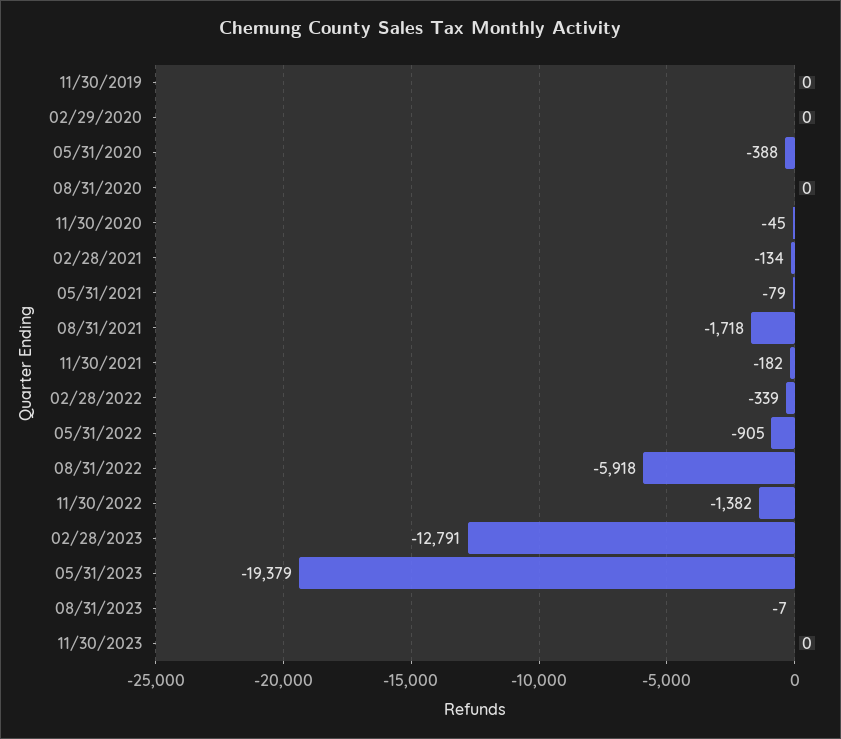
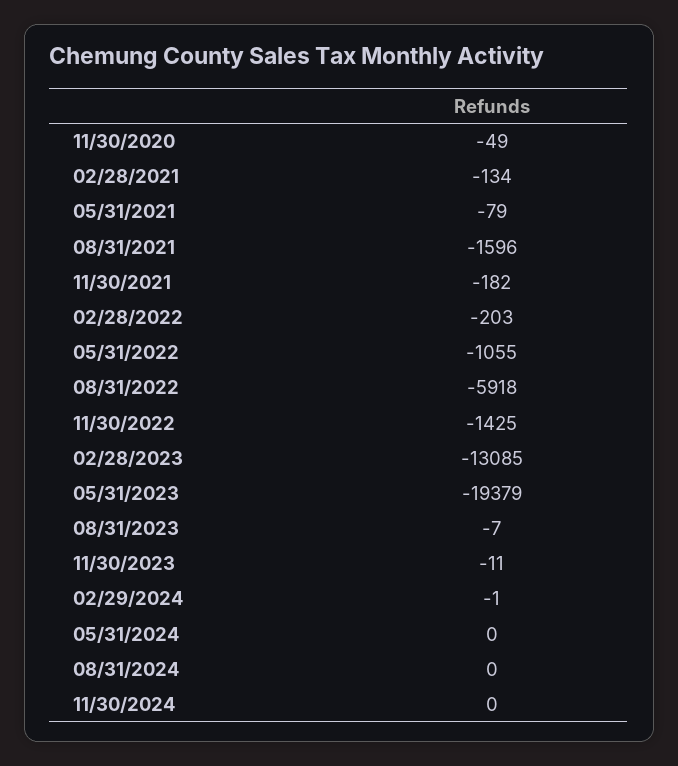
11/30/2019: 0 -> none
02/29/2020: 0 -> none
05/31/2020: -388 -> none
08/31/2020: 0 -> none
11/30/2020: -45 -> -49
08/31/2021: -1718 -> -1596
02/28/2022: -339 -> -203
05/31/2022: -905 -> -1055
11/30/2022: -1382 -> -1425
02/28/2023: -12791 -> -13085
11/30/2023: 0 -> -11
02/29/2024: none -> -1
05/31/2024: none -> 0
08/31/2024: none -> 0
11/30/2024: none -> 0

